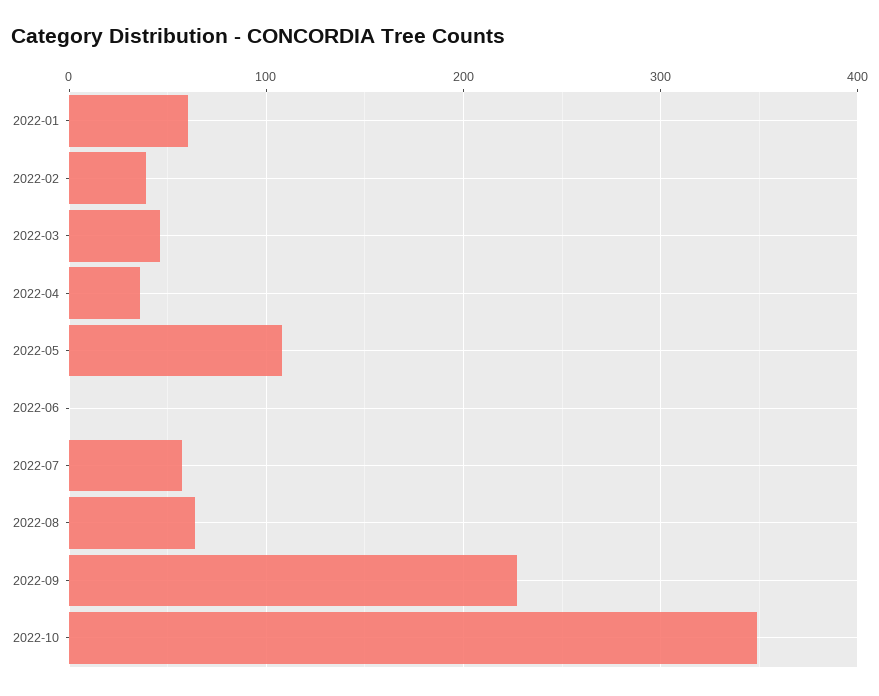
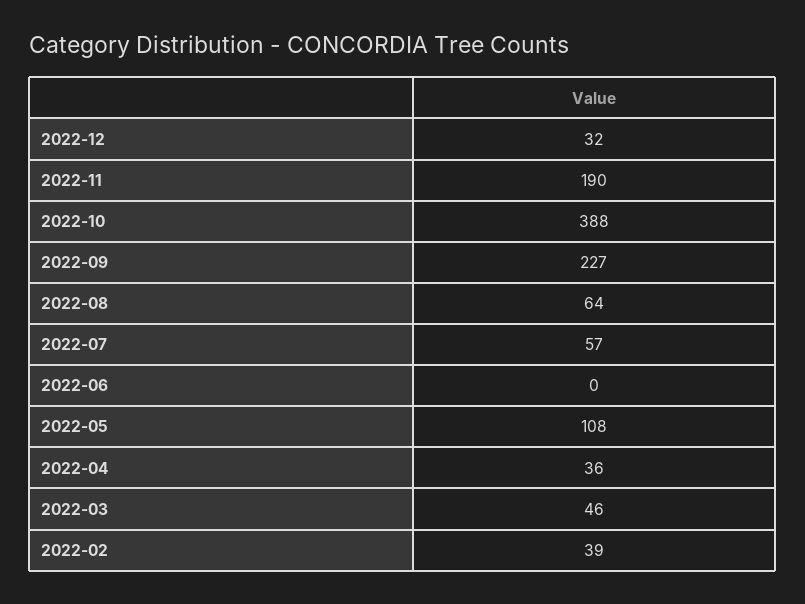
2022-01: 60 -> none
2022-10: 350 -> 388
2022-12: none -> 32
2022-11: none -> 190

